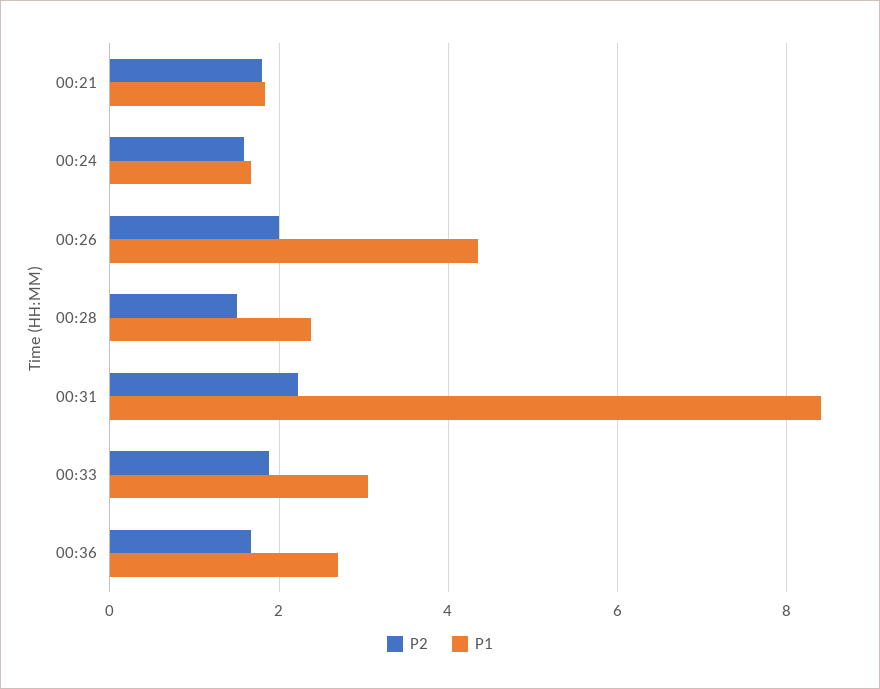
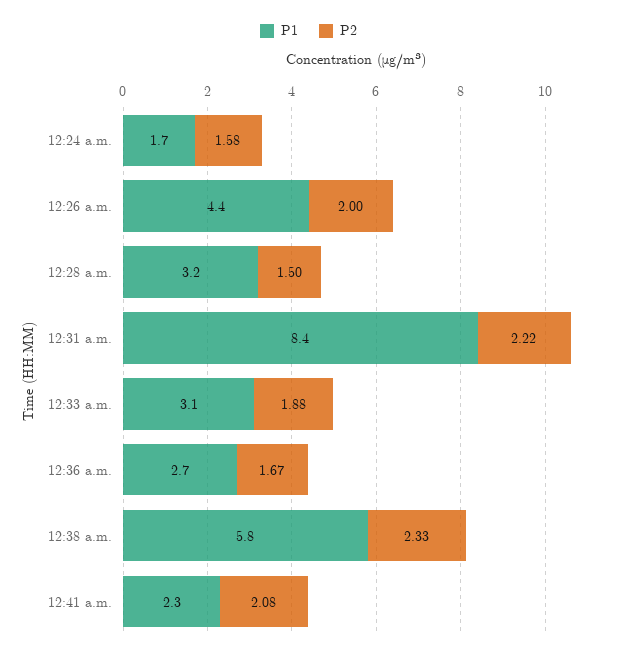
P2, 00:21: 1.8 -> none
P1, 00:21: 1.8 -> none
P1, 00:28: 2.4 -> 3.2
P1, 12:38 a.m.: none -> 5.8
P2, 12:38 a.m.: none -> 2.33
P1, 12:41 a.m.: none -> 2.3
P2, 12:41 a.m.: none -> 2.08

